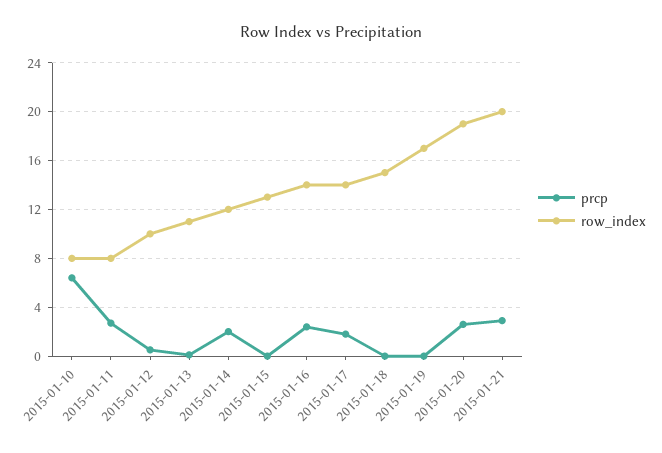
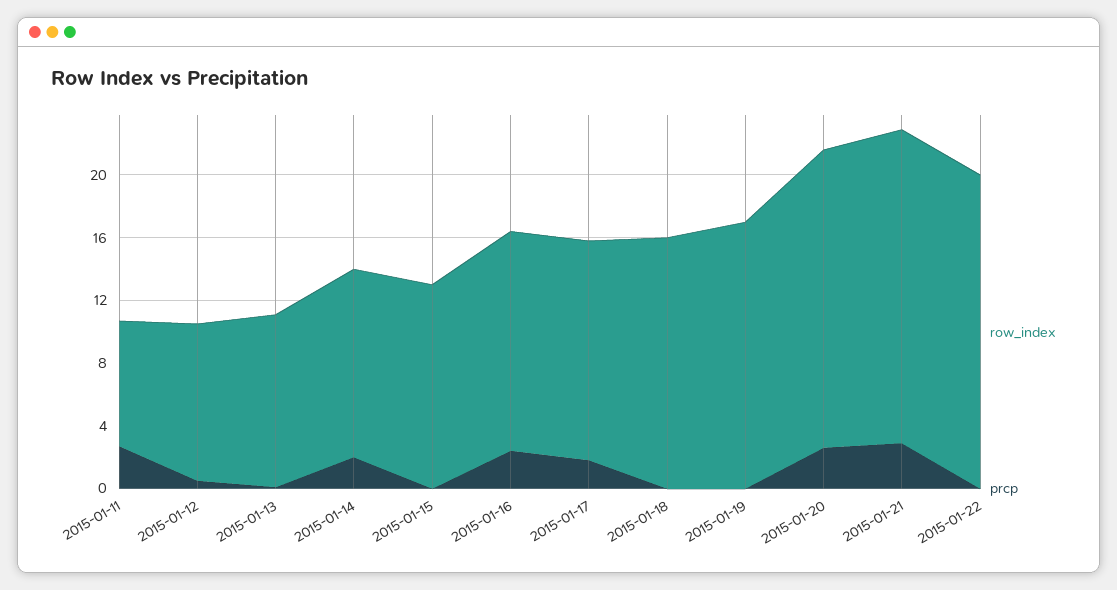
prcp, 2015-01-10: 6.5 -> none
row_index, 2015-01-10: 8 -> none
row_index, 2015-01-18: 15 -> 16
row_index, 2015-01-22: none -> 20
prcp, 2015-01-22: none -> 0

